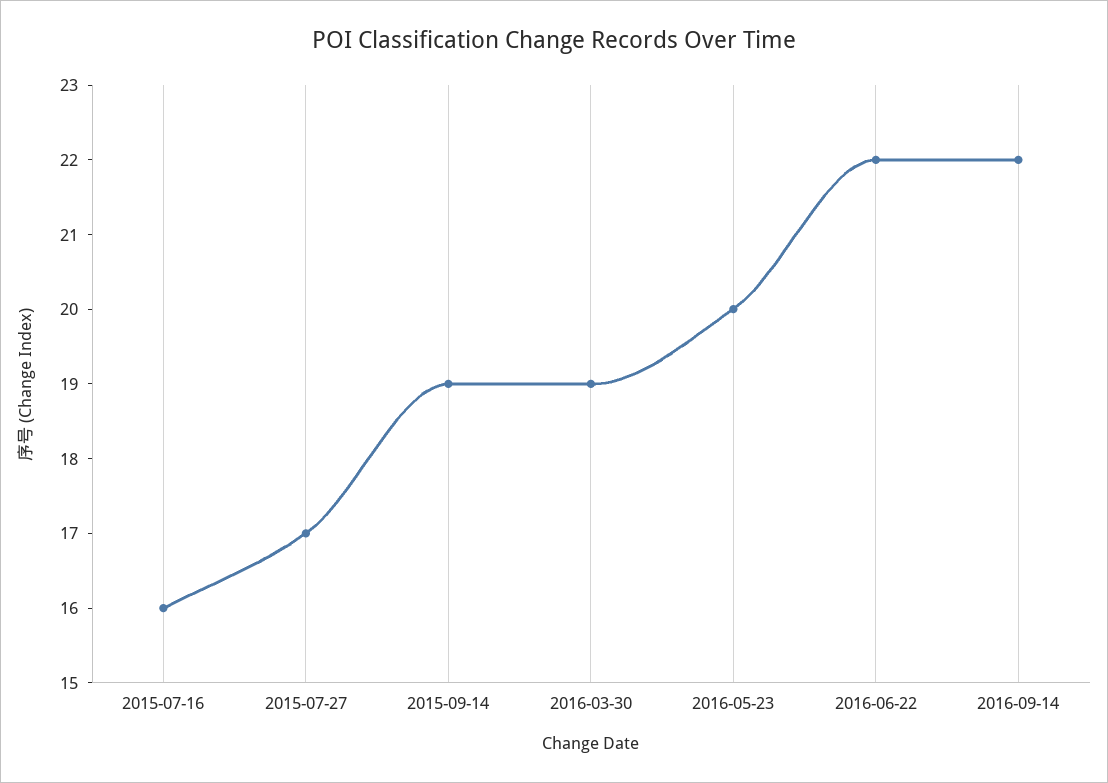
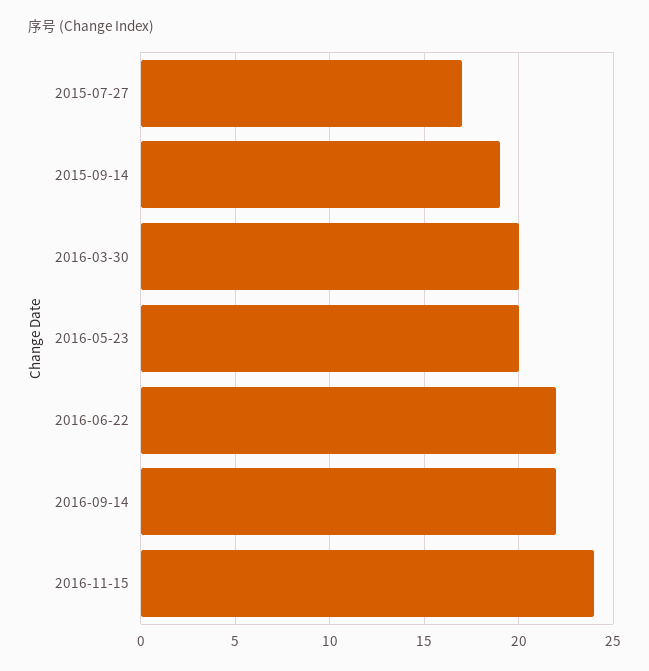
2015-07-16: 16 -> none
2016-03-30: 19 -> 20
2016-11-15: none -> 24

